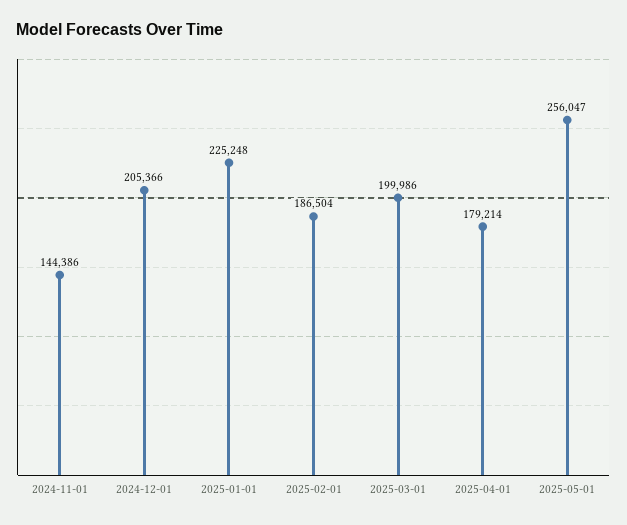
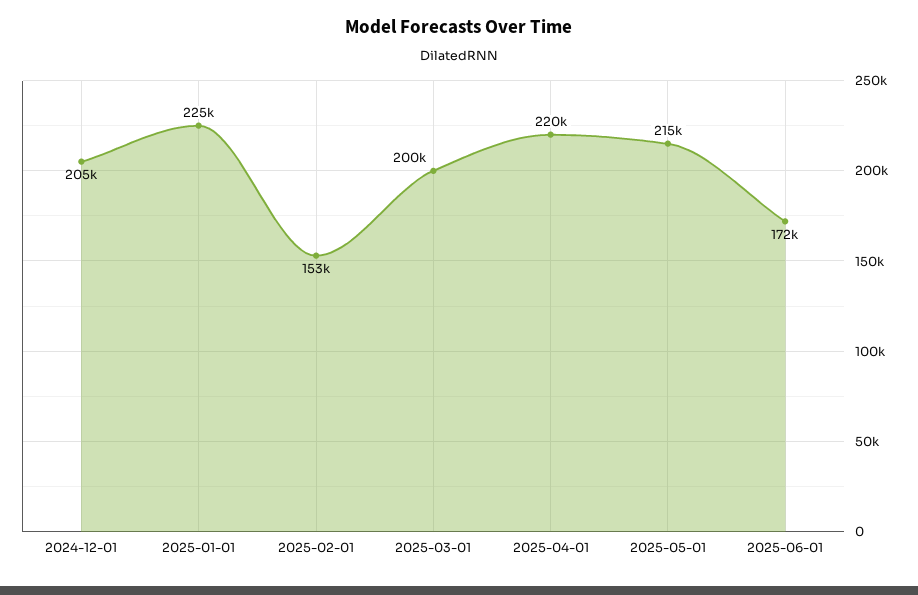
2024-11-01: 144386 -> none
2025-02-01: 186504 -> 153000
2025-04-01: 179214 -> 220000
2025-05-01: 256047 -> 215000
2025-06-01: none -> 172000

